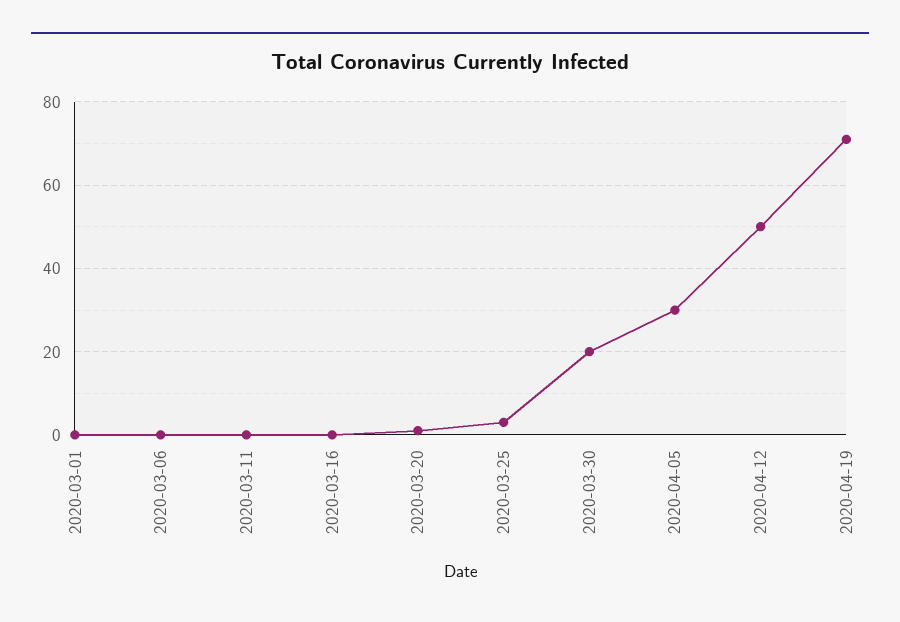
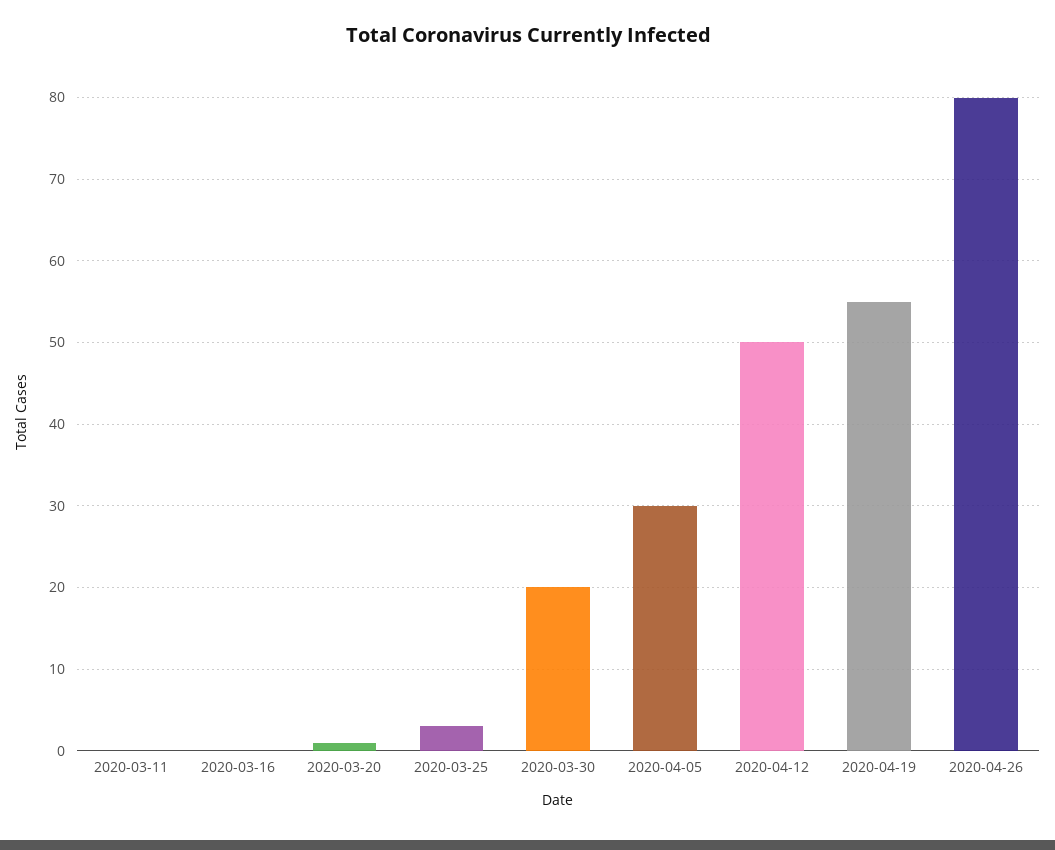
2020-03-01: 0 -> none
2020-03-06: 0 -> none
2020-04-19: 70 -> 55
2020-04-26: none -> 80

